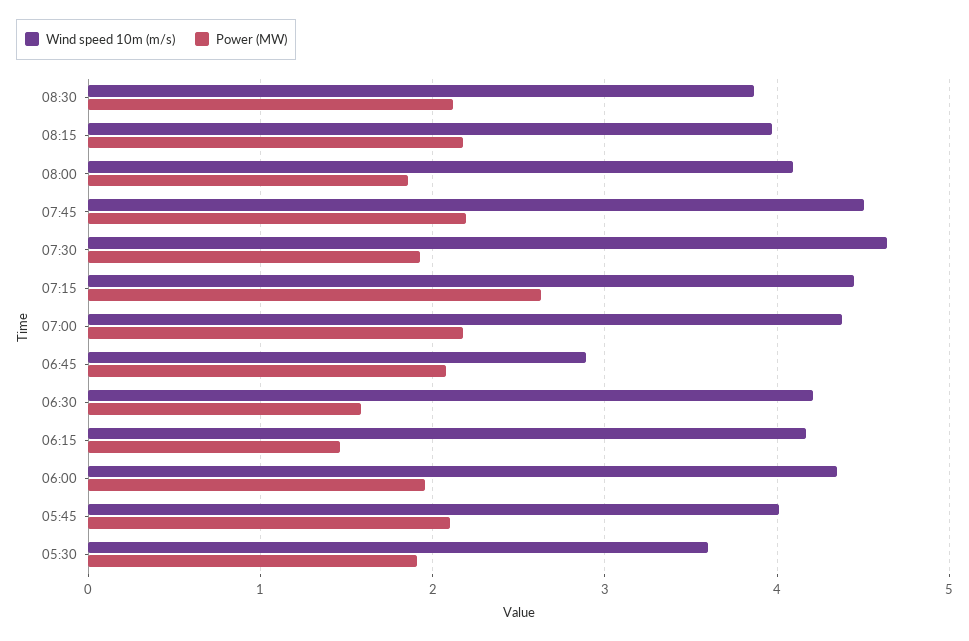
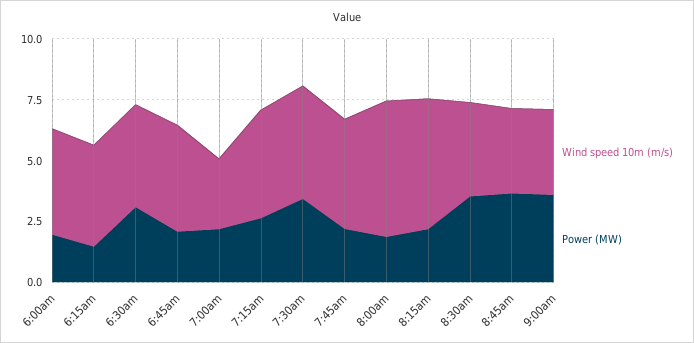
Power (MW), 08:30: 2.1 -> 3.5
Wind speed 10m (m/s), 08:15: 4 -> 5.5
Wind speed 10m (m/s), 08:00: 4.1 -> 5.5
Power (MW), 07:30: 1.9 -> 3.5
Wind speed 10m (m/s), 07:00: 4.4 -> 3
Wind speed 10m (m/s), 06:45: 2.9 -> 4.5
Power (MW), 06:30: 1.6 -> 3
Wind speed 10m (m/s), 05:45: 4 -> none
Power (MW), 05:45: 2.1 -> none
Wind speed 10m (m/s), 05:30: 3.6 -> none
Power (MW), 05:30: 1.9 -> none
Wind speed 10m (m/s), 8:45am: none -> 3.5
Power (MW), 8:45am: none -> 3.5
Wind speed 10m (m/s), 9:00am: none -> 3.5
Power (MW), 9:00am: none -> 3.5

